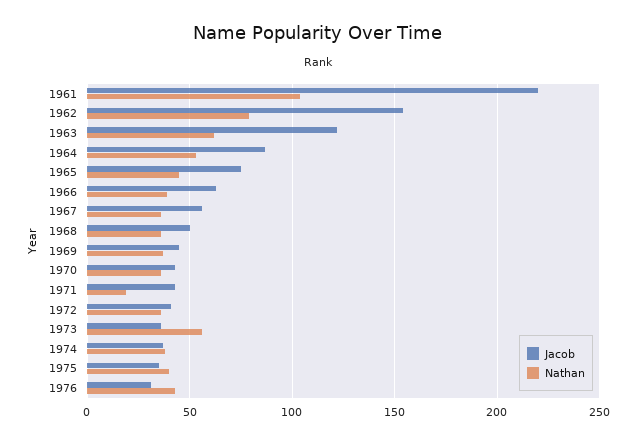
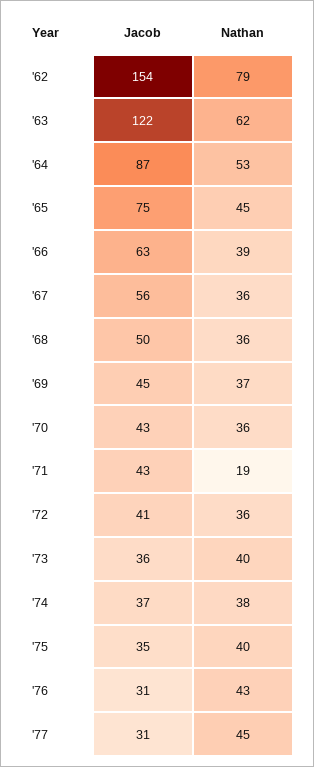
Jacob, 1961: 220 -> none
Nathan, 1961: 105 -> none
Nathan, 1973: 55 -> 40
Jacob, '77: none -> 31
Nathan, '77: none -> 45

